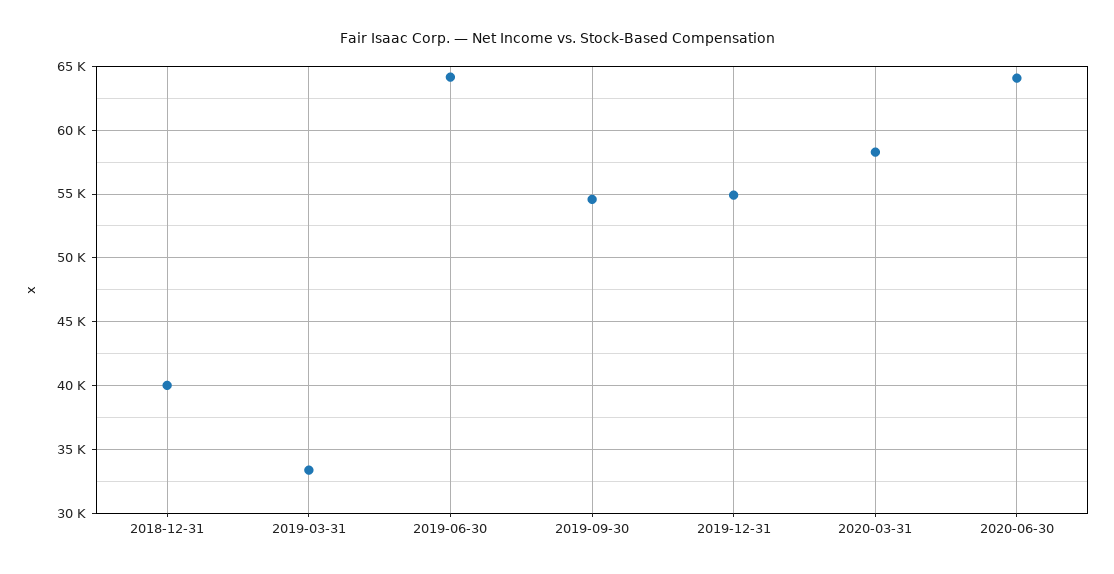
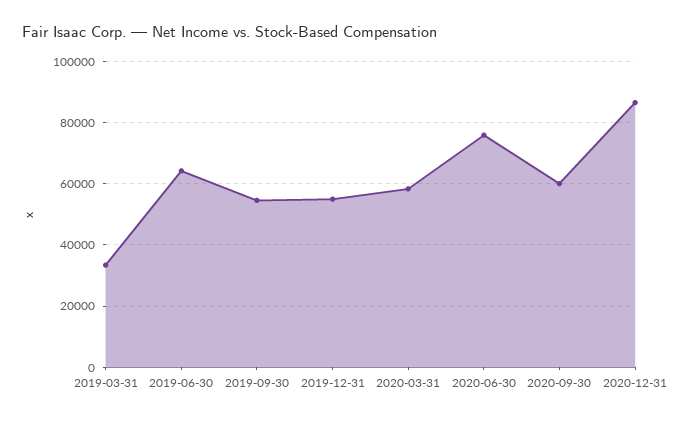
2018-12-31: 40000 -> none
2020-06-30: 64000 -> 76000
2020-09-30: none -> 60000
2020-12-31: none -> 86000

